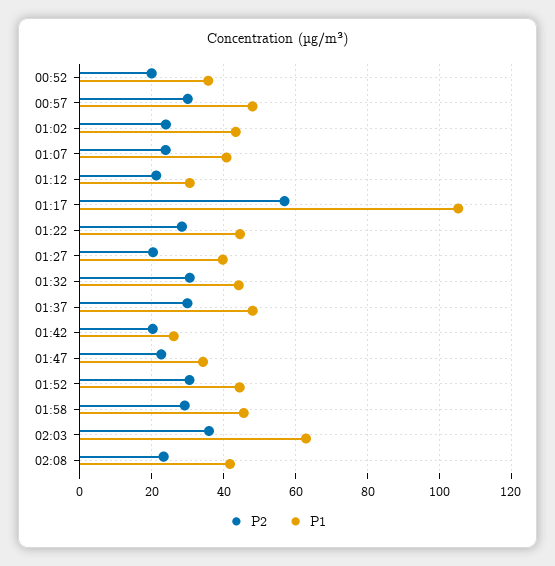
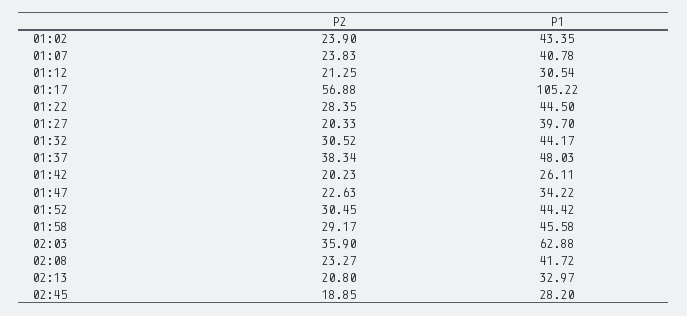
P2, 00:52: 20 -> none
P1, 00:52: 36 -> none
P2, 00:57: 30 -> none
P1, 00:57: 48 -> none
P2, 01:37: 30 -> 38.34
P2, 02:13: none -> 20.8
P1, 02:13: none -> 32.97
P2, 02:45: none -> 18.85
P1, 02:45: none -> 28.2

